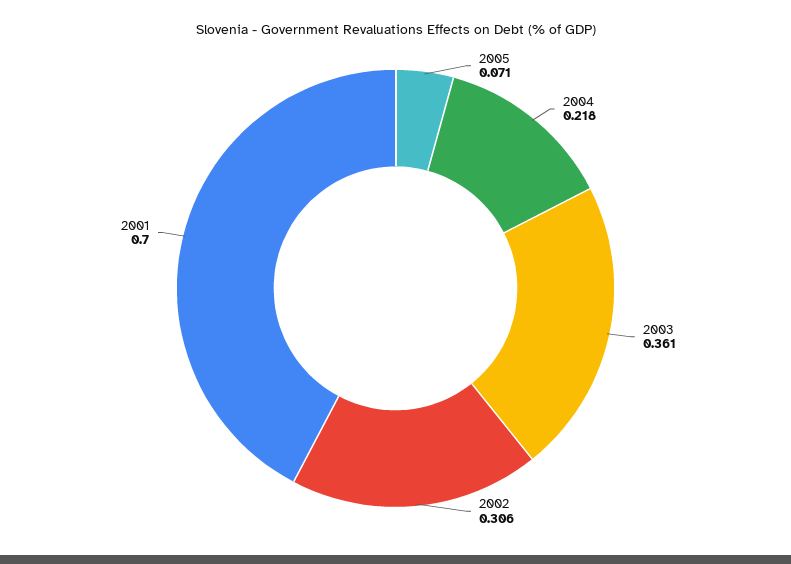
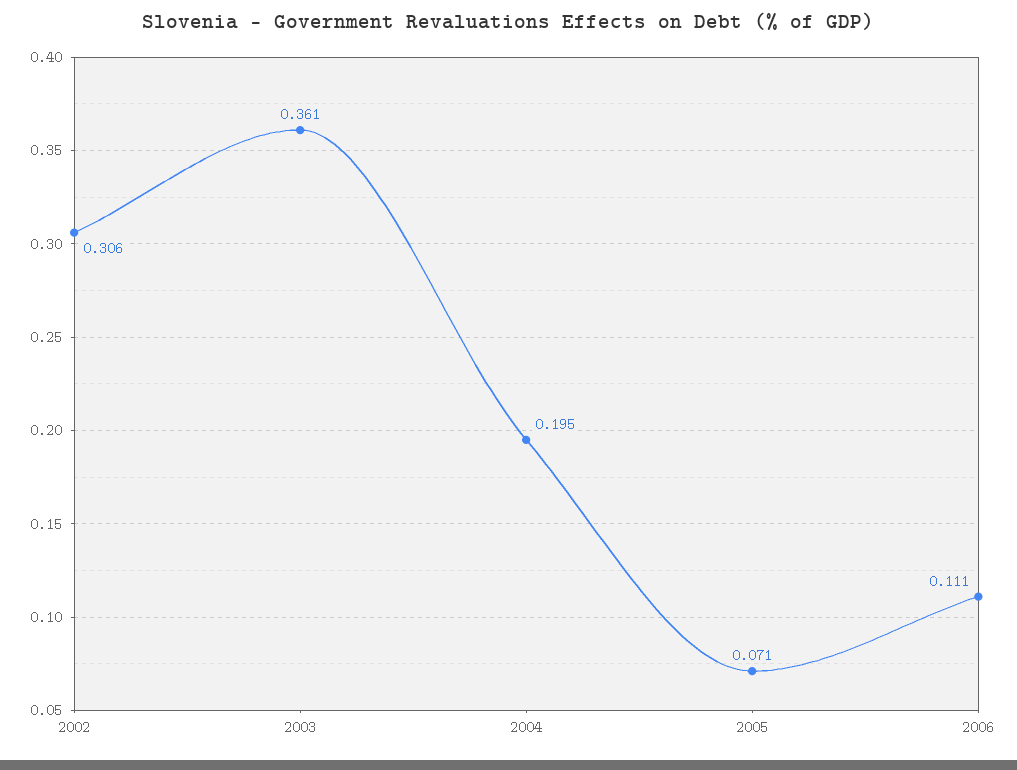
2004: 0.218 -> 0.195
2001: 0.7 -> none
2006: none -> 0.111

